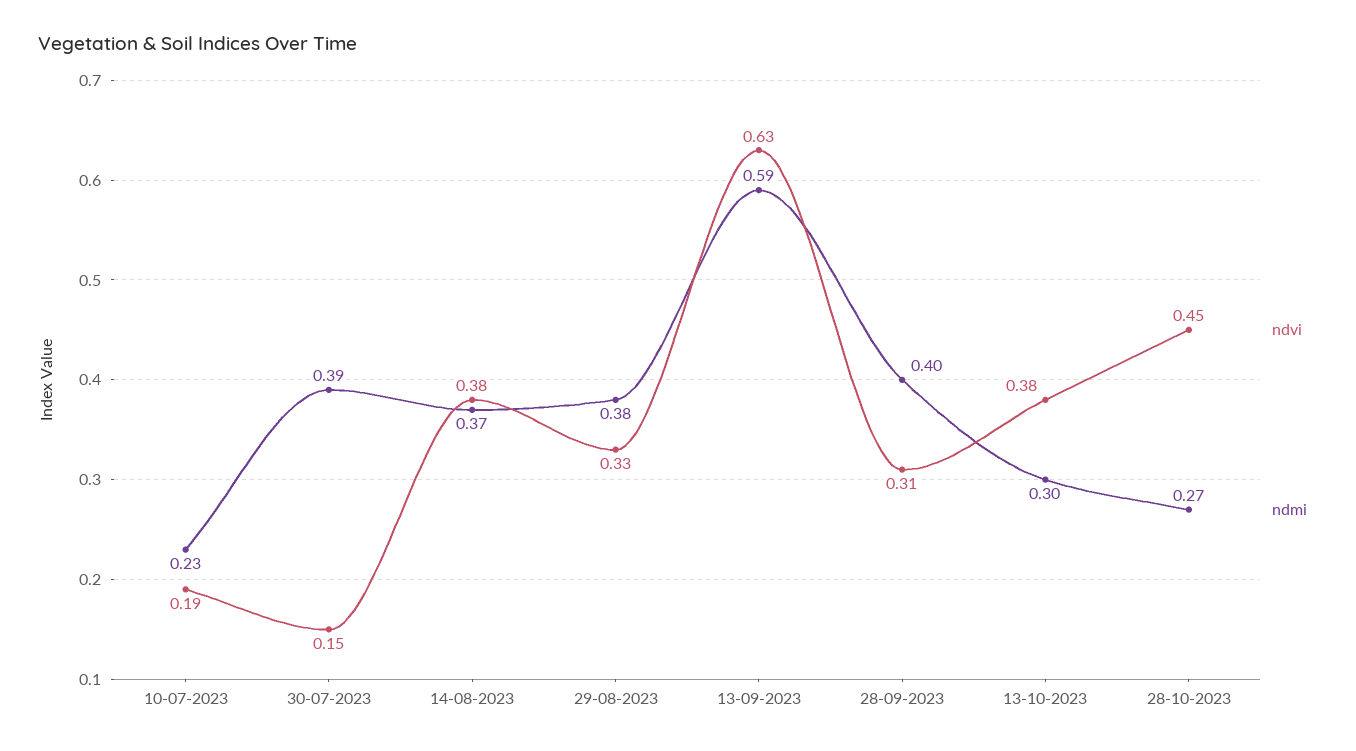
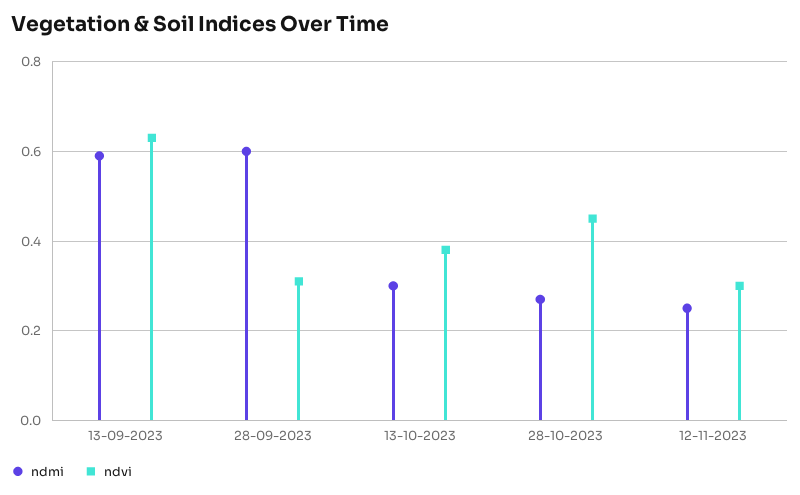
ndvi, 10-07-2023: 0.19 -> none
ndmi, 10-07-2023: 0.23 -> none
ndvi, 30-07-2023: 0.15 -> none
ndmi, 30-07-2023: 0.39 -> none
ndvi, 14-08-2023: 0.38 -> none
ndmi, 14-08-2023: 0.37 -> none
ndvi, 29-08-2023: 0.33 -> none
ndmi, 29-08-2023: 0.38 -> none
ndmi, 28-09-2023: 0.4 -> 0.6
ndmi, 12-11-2023: none -> 0.25
ndvi, 12-11-2023: none -> 0.3

